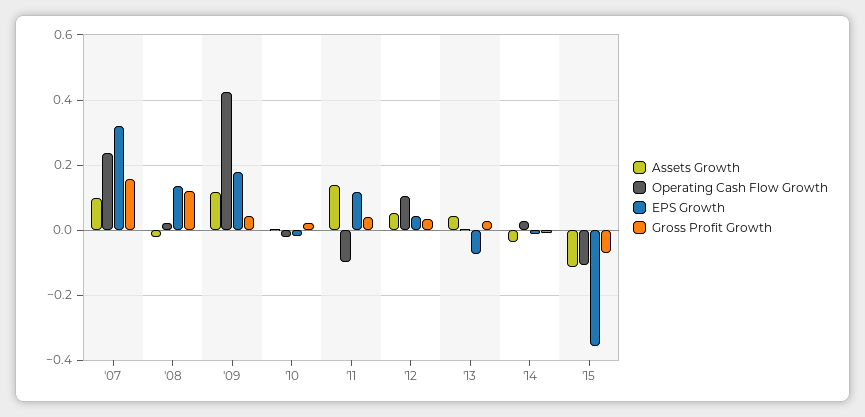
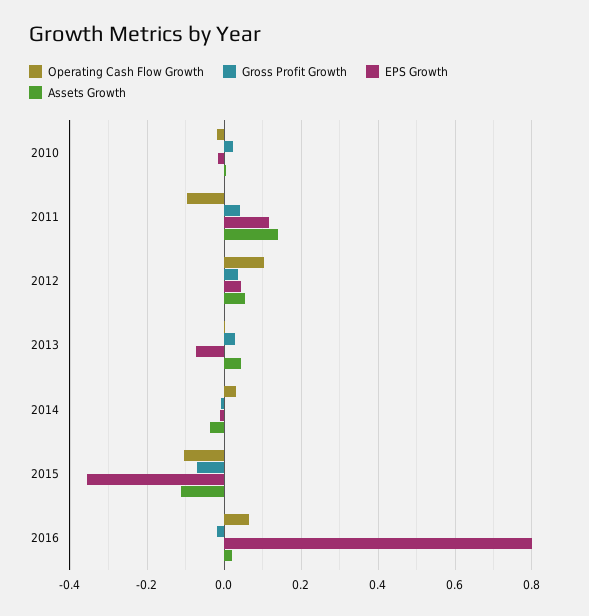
Assets Growth, '07: 0.1 -> none
Operating Cash Flow Growth, '07: 0.24 -> none
EPS Growth, '07: 0.32 -> none
Gross Profit Growth, '07: 0.16 -> none
Assets Growth, '08: -0.02 -> none
Operating Cash Flow Growth, '08: 0.02 -> none
EPS Growth, '08: 0.14 -> none
Gross Profit Growth, '08: 0.12 -> none
Assets Growth, '09: 0.12 -> none
Operating Cash Flow Growth, '09: 0.42 -> none
EPS Growth, '09: 0.18 -> none
Gross Profit Growth, '09: 0.04 -> none
Operating Cash Flow Growth, 2016: none -> 0.06
Gross Profit Growth, 2016: none -> -0.02
EPS Growth, 2016: none -> 0.8
Assets Growth, 2016: none -> 0.02

